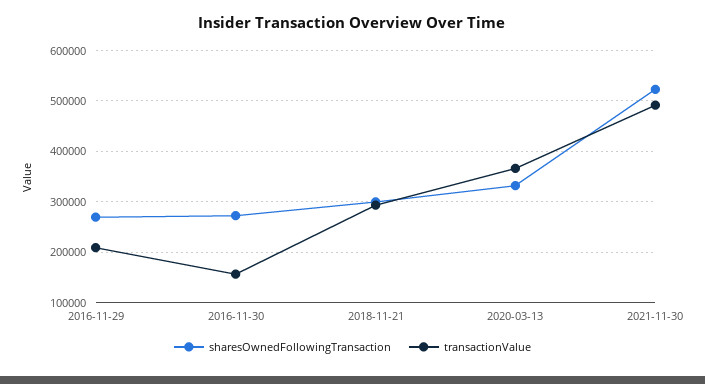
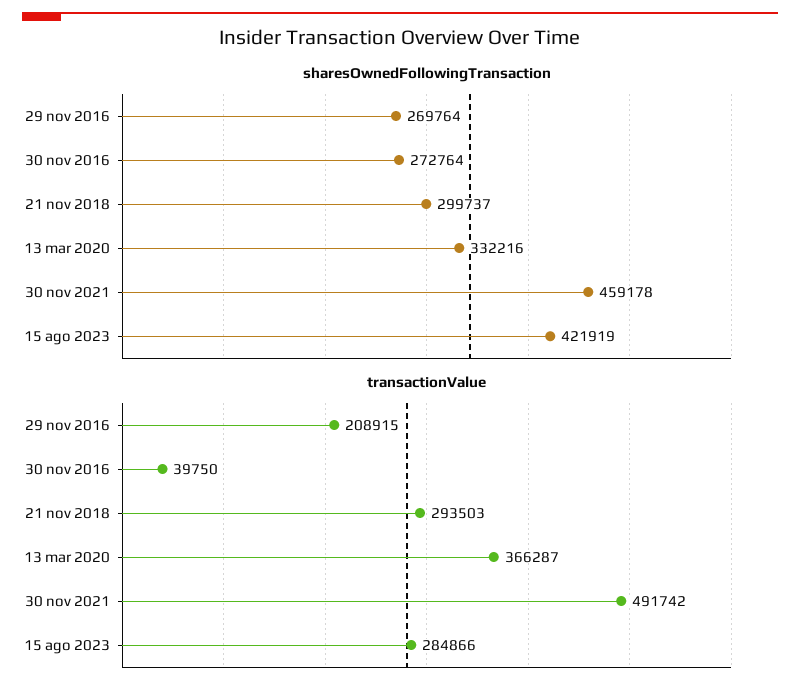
transactionValue, 2016-11-30: 160000 -> 39750
sharesOwnedFollowingTransaction, 2021-11-30: 520000 -> 459178
sharesOwnedFollowingTransaction, 15 ago 2023: none -> 421919
transactionValue, 15 ago 2023: none -> 284866

